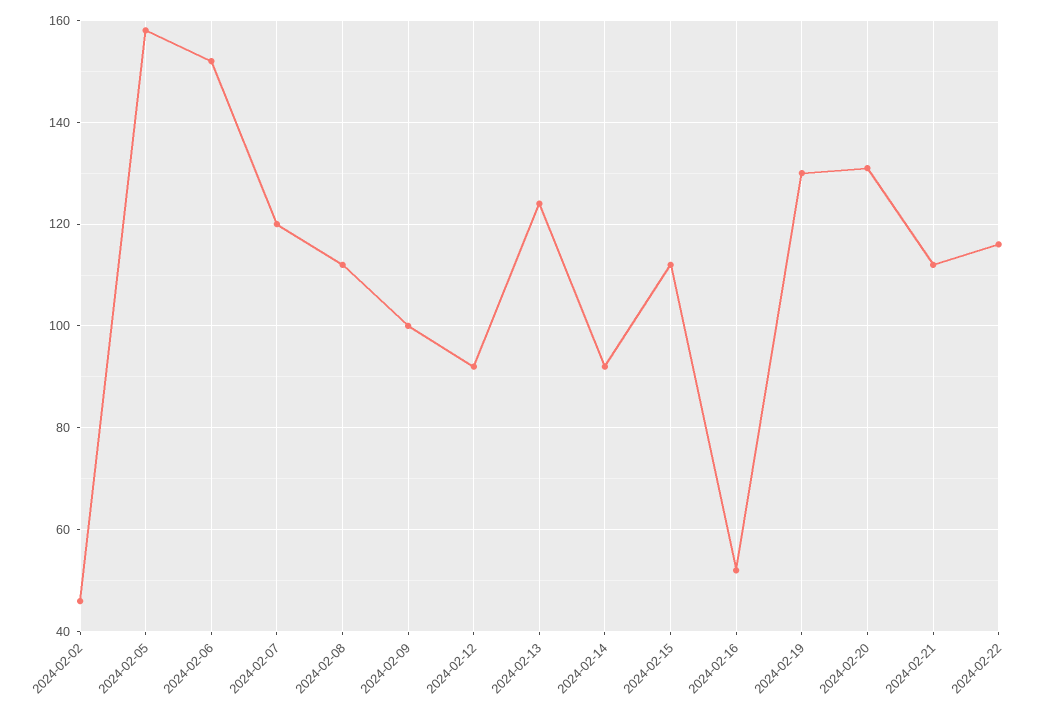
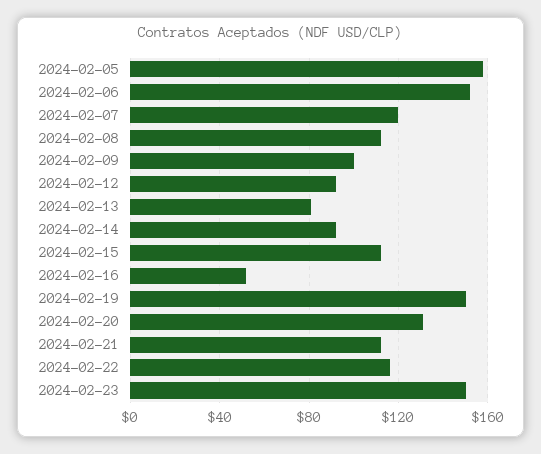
2024-02-02: 45 -> none
2024-02-13: 125 -> 80
2024-02-19: 130 -> 150
2024-02-23: none -> 150

